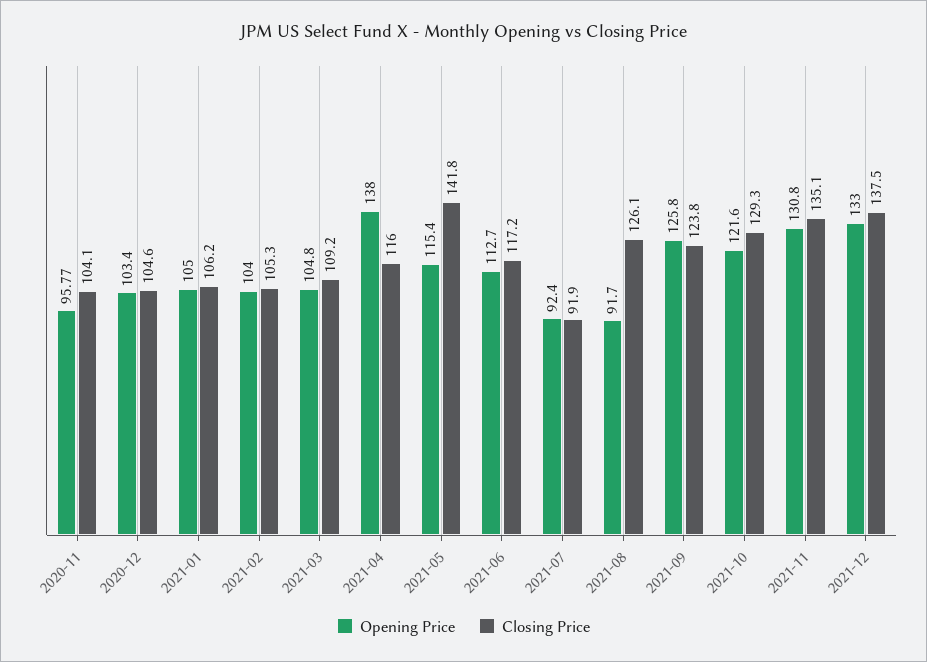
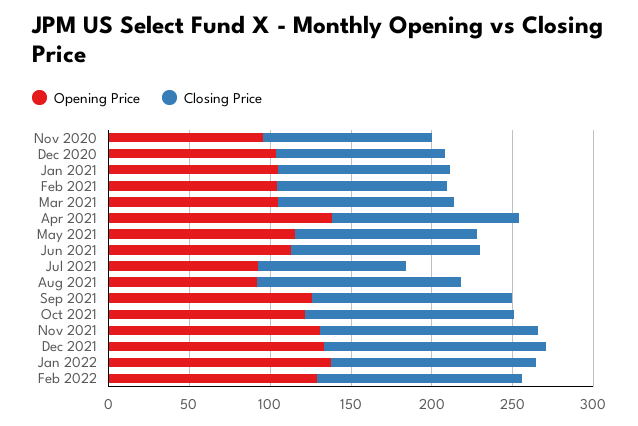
Closing Price, 2021-05: 141.8 -> 110
Opening Price, Jan 2022: none -> 140
Closing Price, Jan 2022: none -> 130
Opening Price, Feb 2022: none -> 130
Closing Price, Feb 2022: none -> 130

